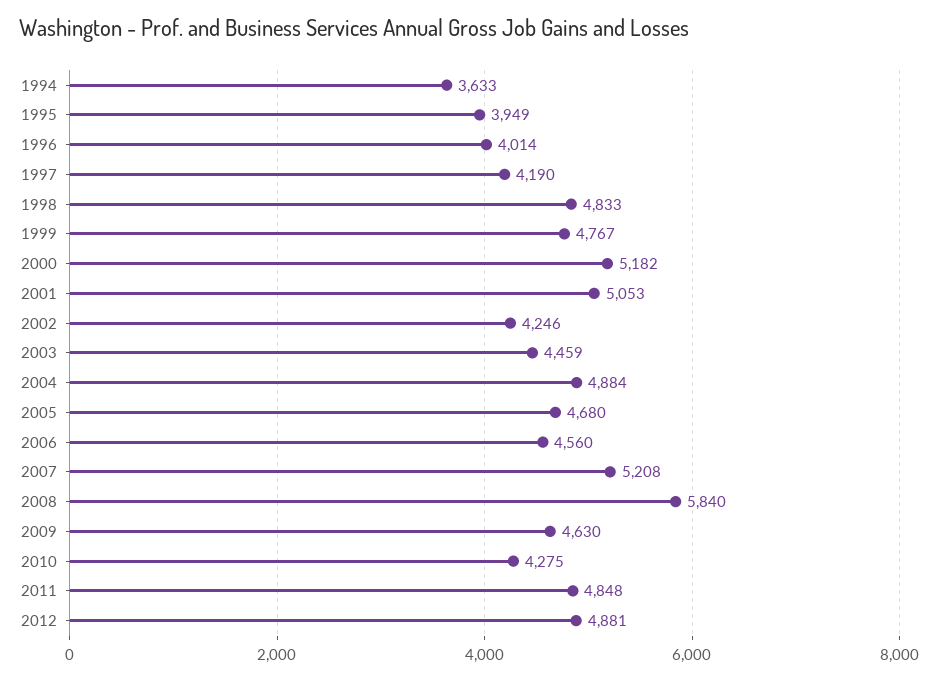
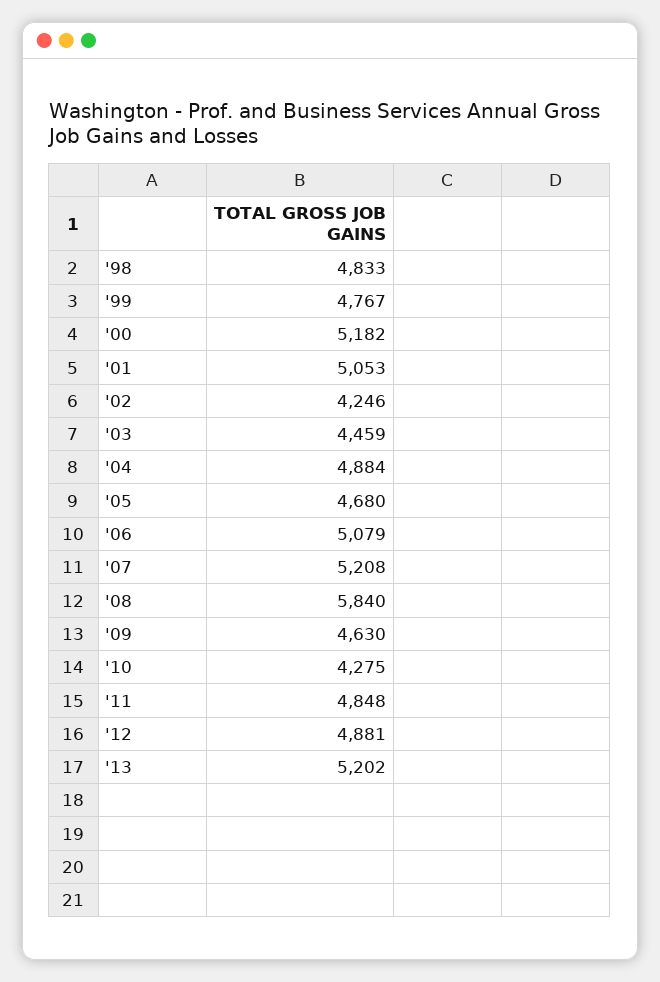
1994: 3633 -> none
1995: 3949 -> none
1996: 4014 -> none
1997: 4190 -> none
2006: 4560 -> 5079
'13: none -> 5202

